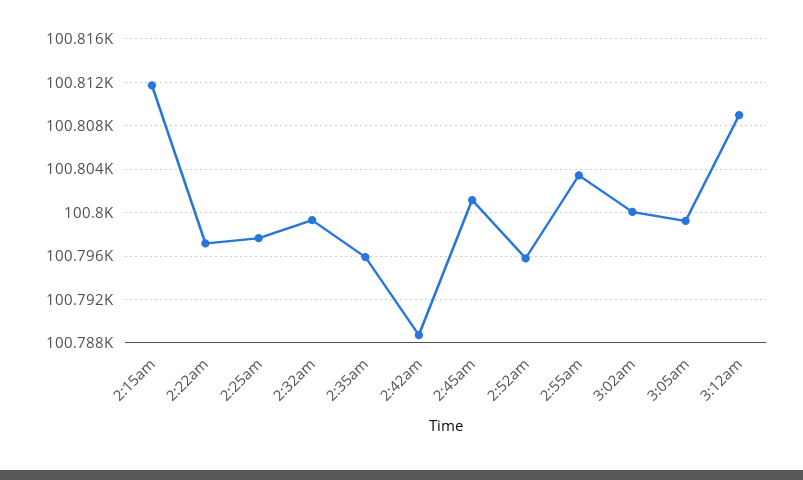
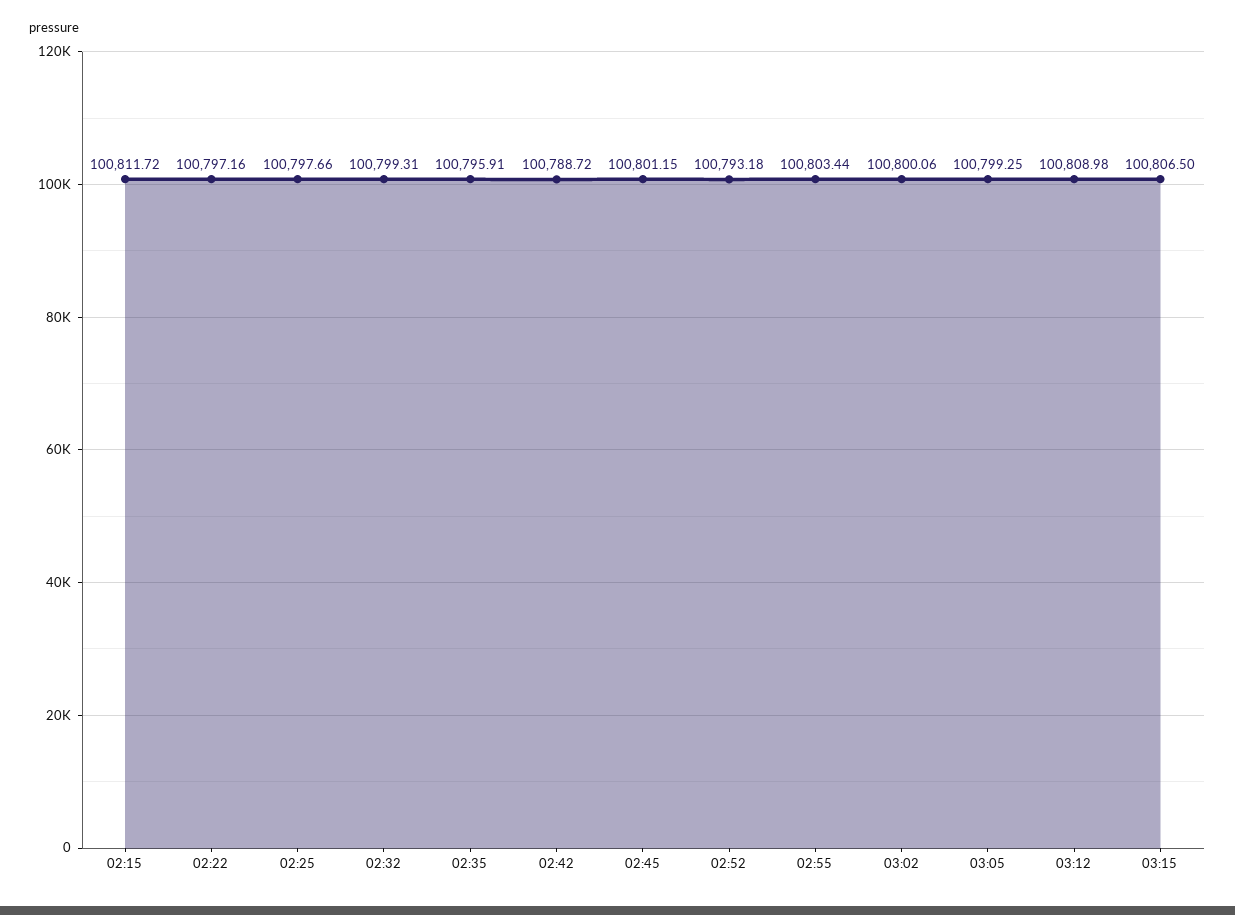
2:52am: 100796 -> 100793.18
03:15: none -> 100806.5

